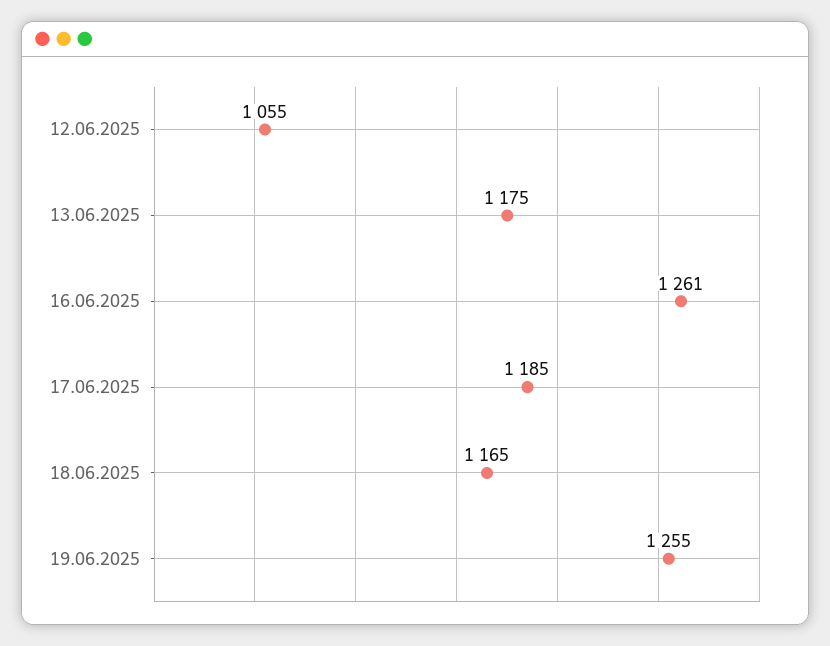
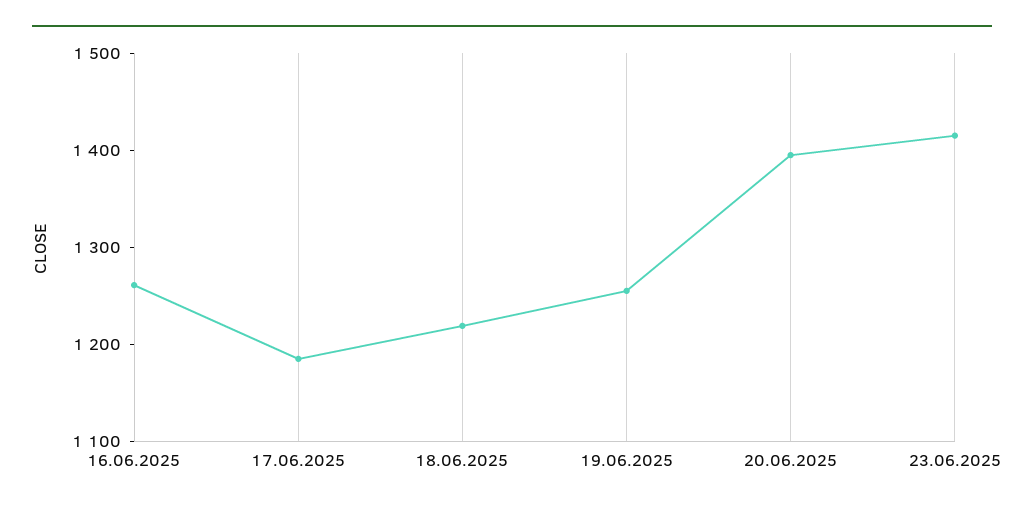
12.06.2025: 1055 -> none
13.06.2025: 1175 -> none
18.06.2025: 1165 -> 1220
20.06.2025: none -> 1400
23.06.2025: none -> 1420

